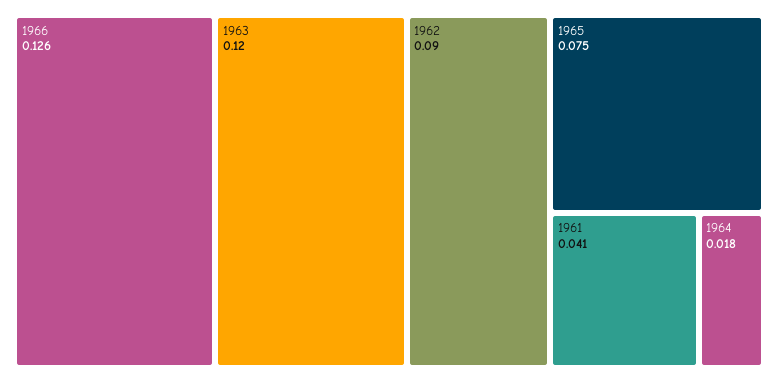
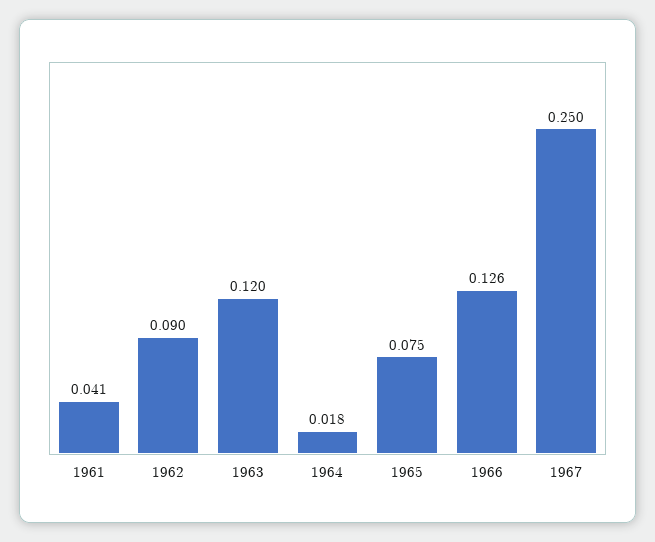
1967: none -> 0.25

